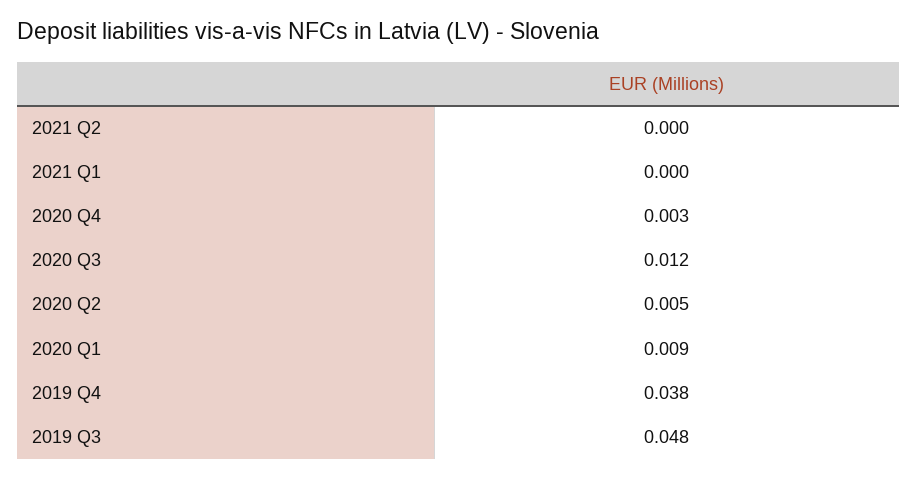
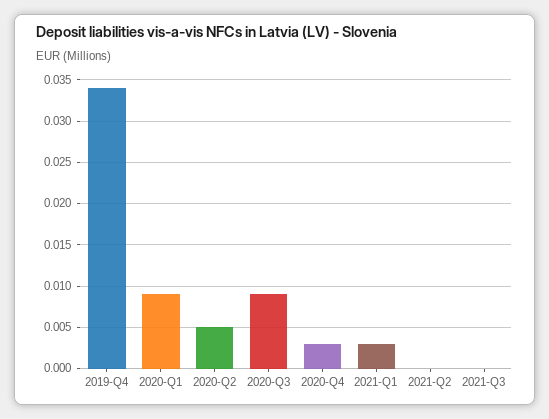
2021 Q1: 0 -> 0.003
2020 Q3: 0.012 -> 0.009
2019 Q4: 0.038 -> 0.034
2019 Q3: 0.048 -> none
2021-Q3: none -> 0

